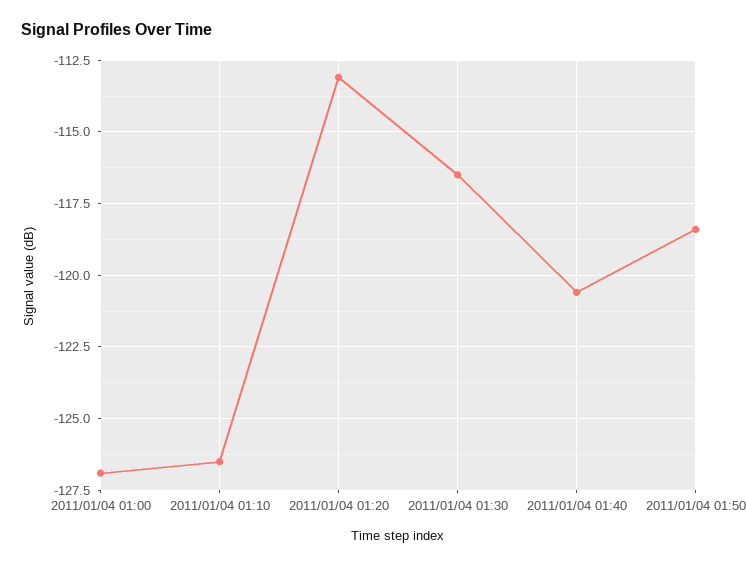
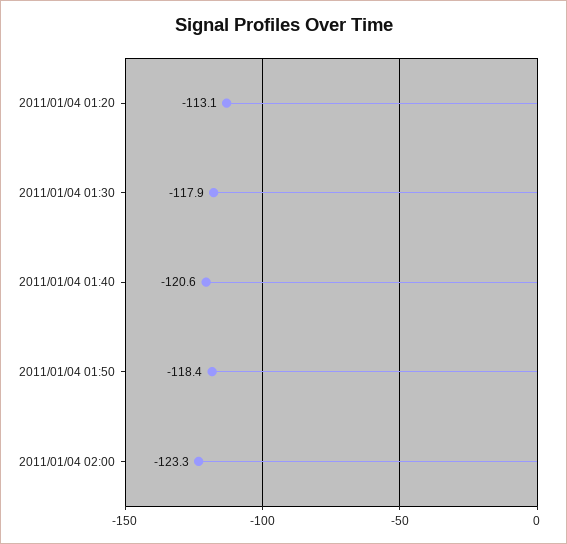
2011/01/04 01:00: -127 -> none
2011/01/04 01:10: -126.5 -> none
2011/01/04 01:30: -116.5 -> -117.9
2011/01/04 02:00: none -> -123.3

